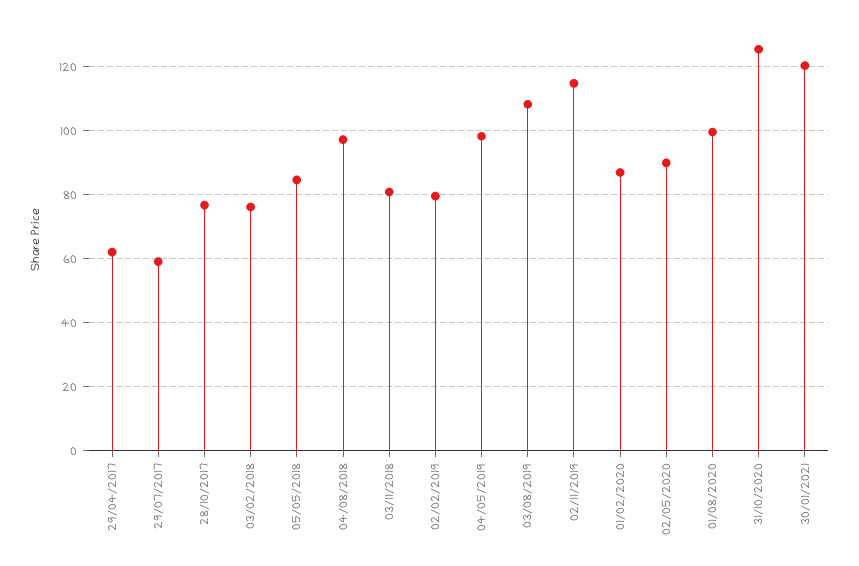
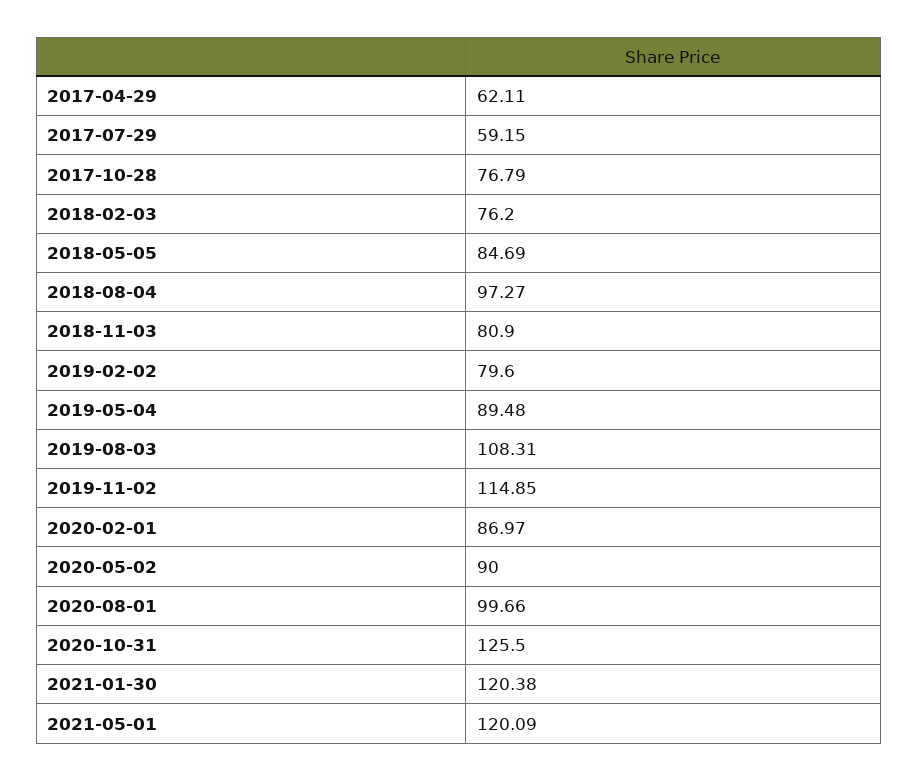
04/05/2019: 98 -> 89.48
2021-05-01: none -> 120.09

